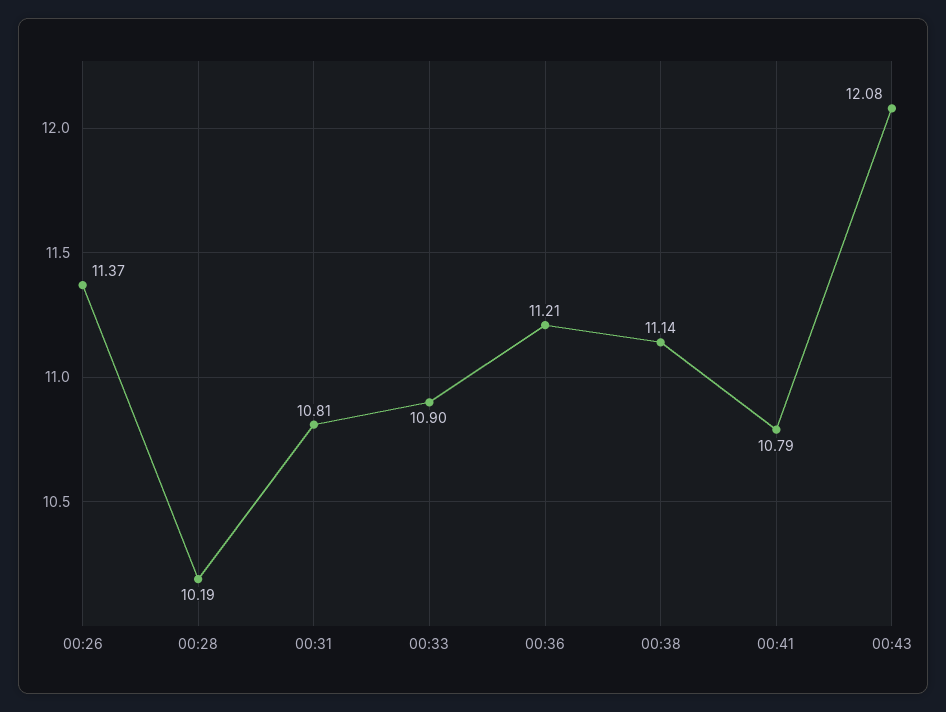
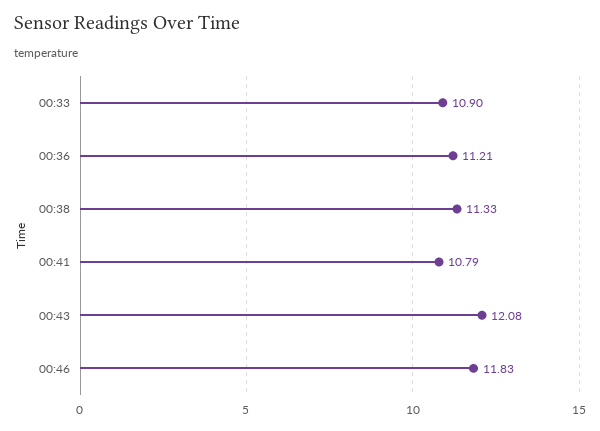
00:26: 11.37 -> none
00:28: 10.19 -> none
00:31: 10.81 -> none
00:38: 11.14 -> 11.33
00:46: none -> 11.83

